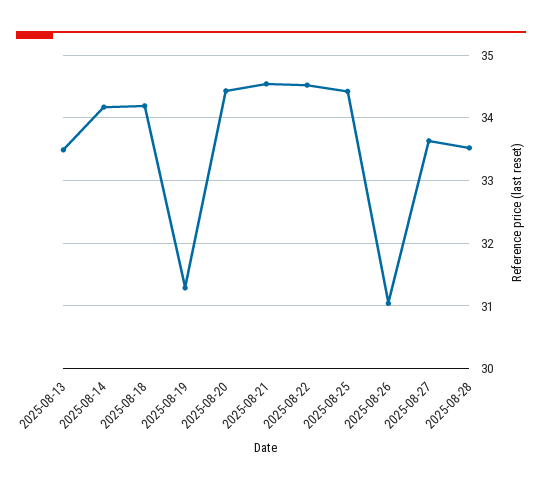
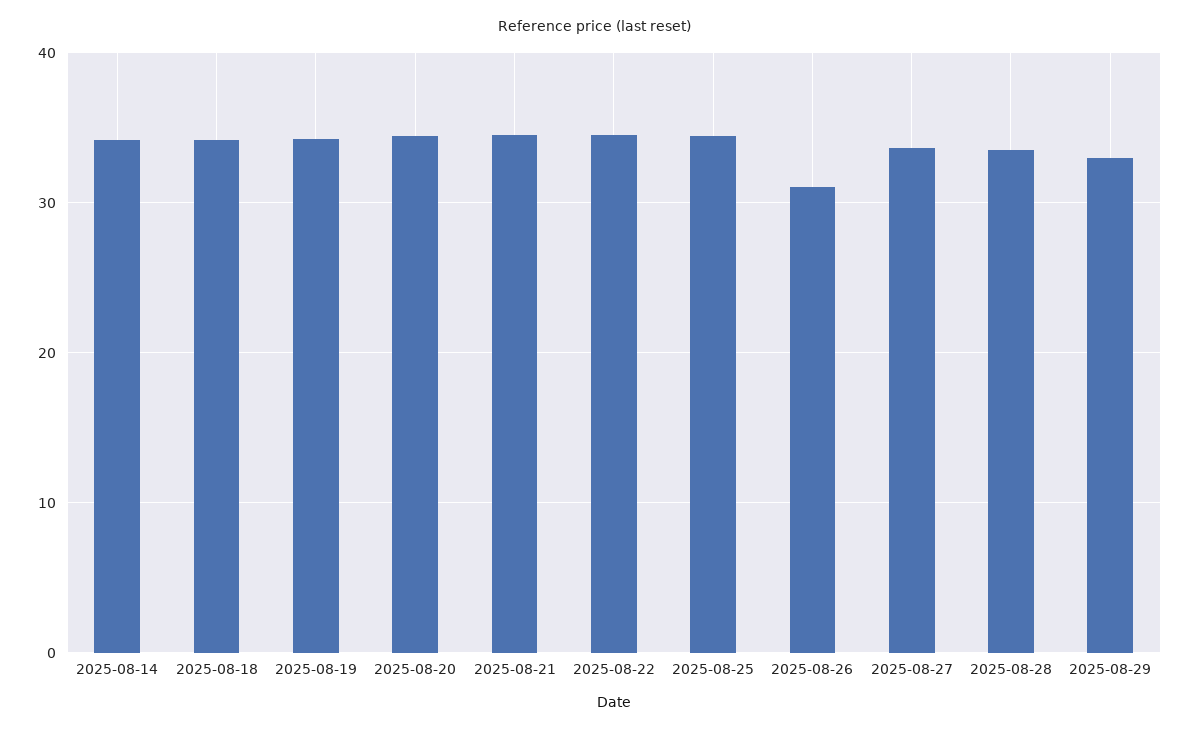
2025-08-13: 33.5 -> none
2025-08-19: 31.3 -> 34
2025-08-29: none -> 33

